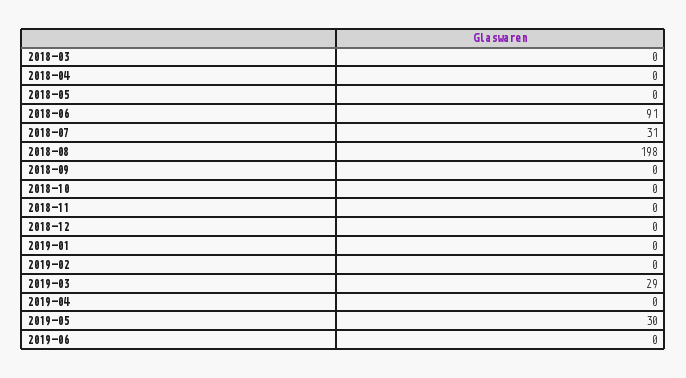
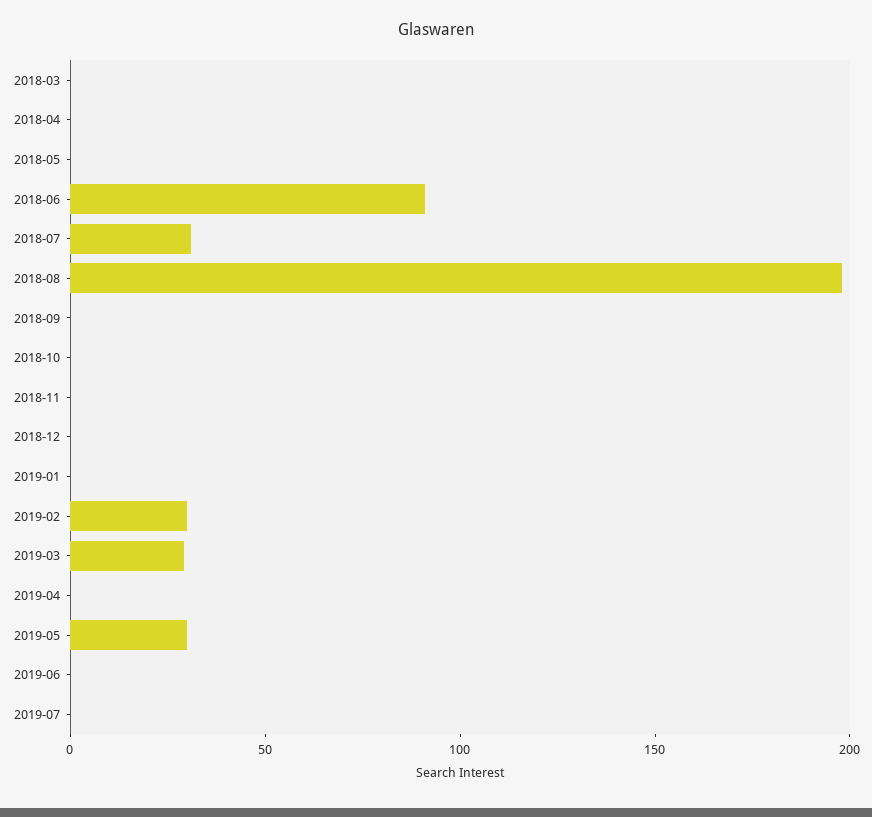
2019-02: 0 -> 30
2019-07: none -> 0

